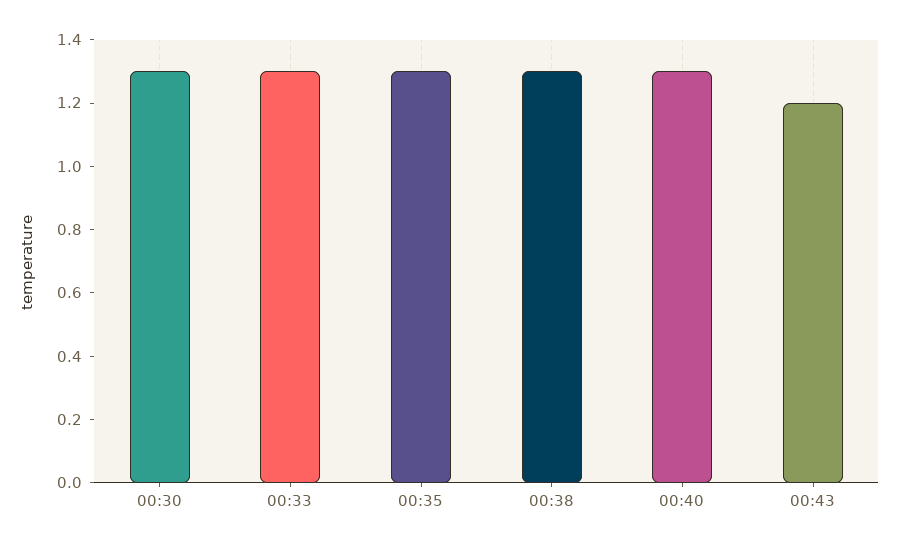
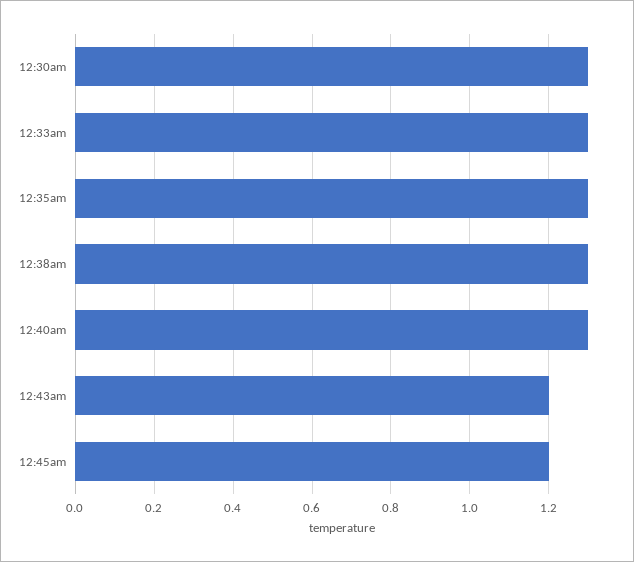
12:45am: none -> 1.2

